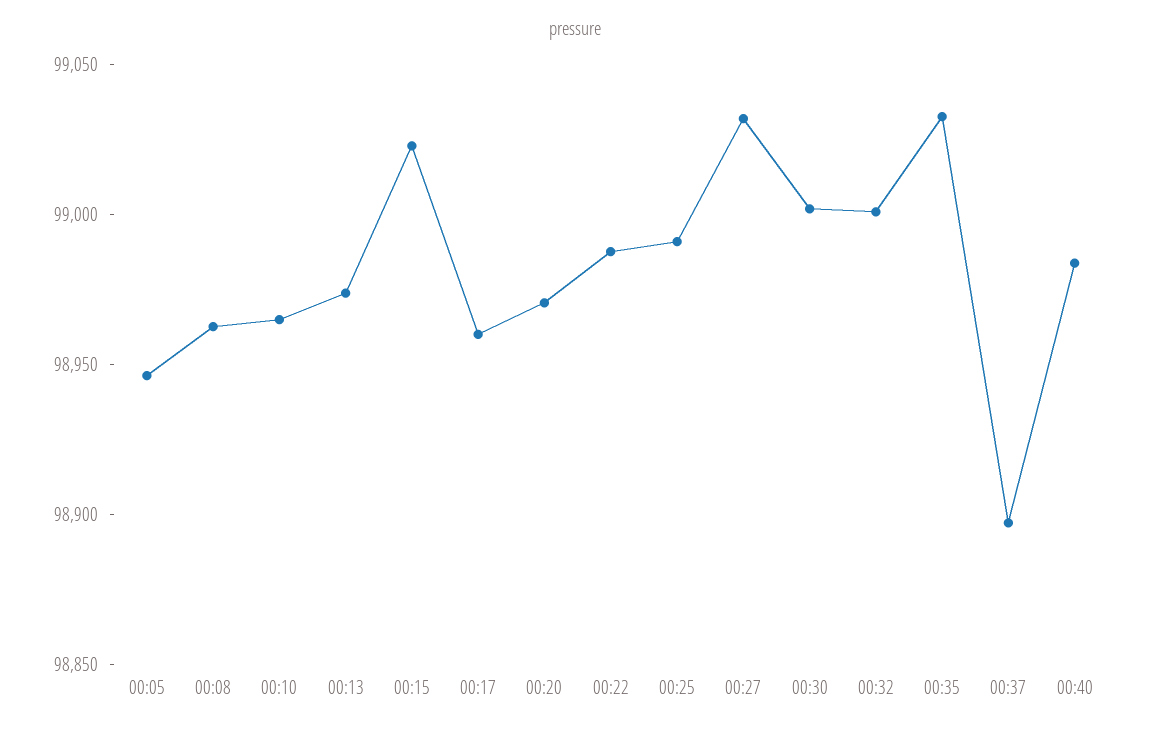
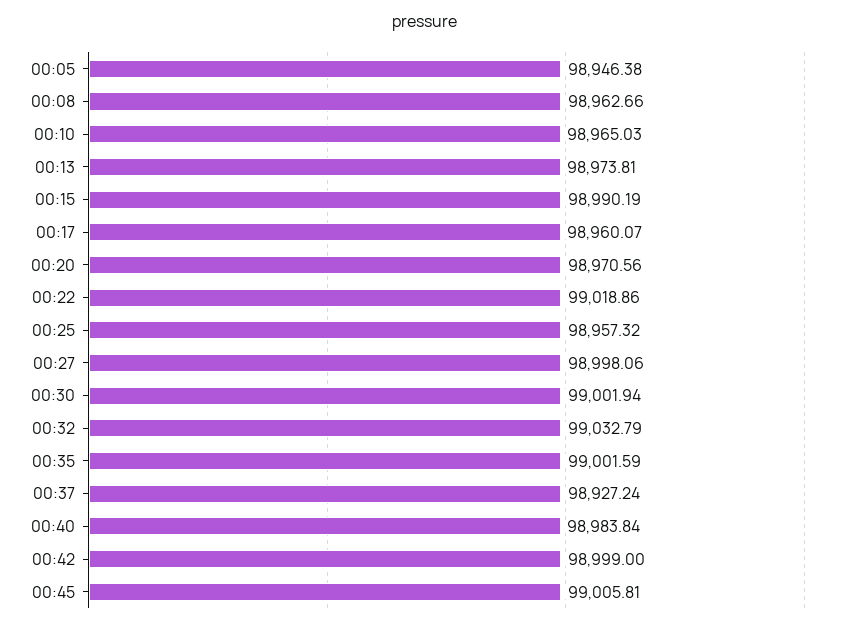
00:15: 99020 -> 98990.19
00:22: 98990 -> 99018.86
00:25: 98990 -> 98957.32
00:27: 99030 -> 98998.06
00:32: 99000 -> 99032.79
00:35: 99030 -> 99001.59
00:37: 98900 -> 98927.24
00:42: none -> 98999
00:45: none -> 99005.81

